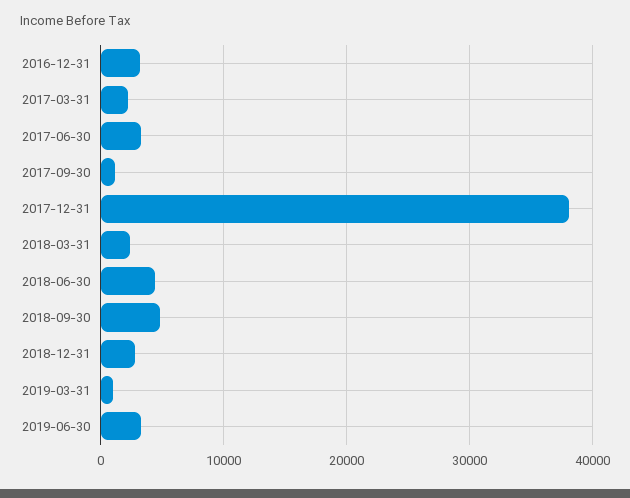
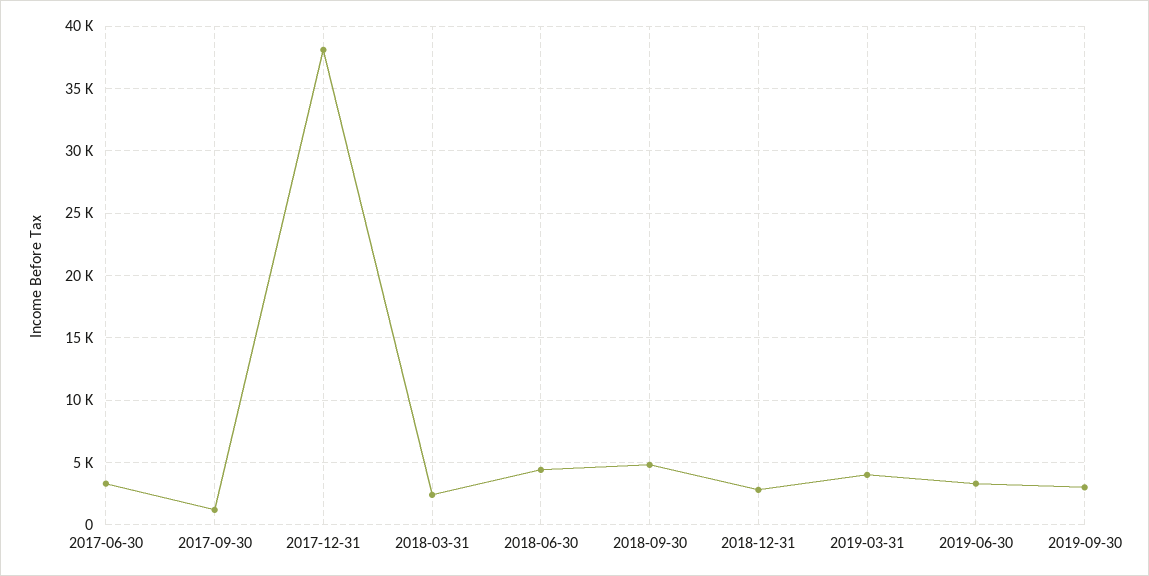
2016-12-31: 3000 -> none
2017-03-31: 2000 -> none
2019-03-31: 1000 -> 4000
2019-09-30: none -> 3000

